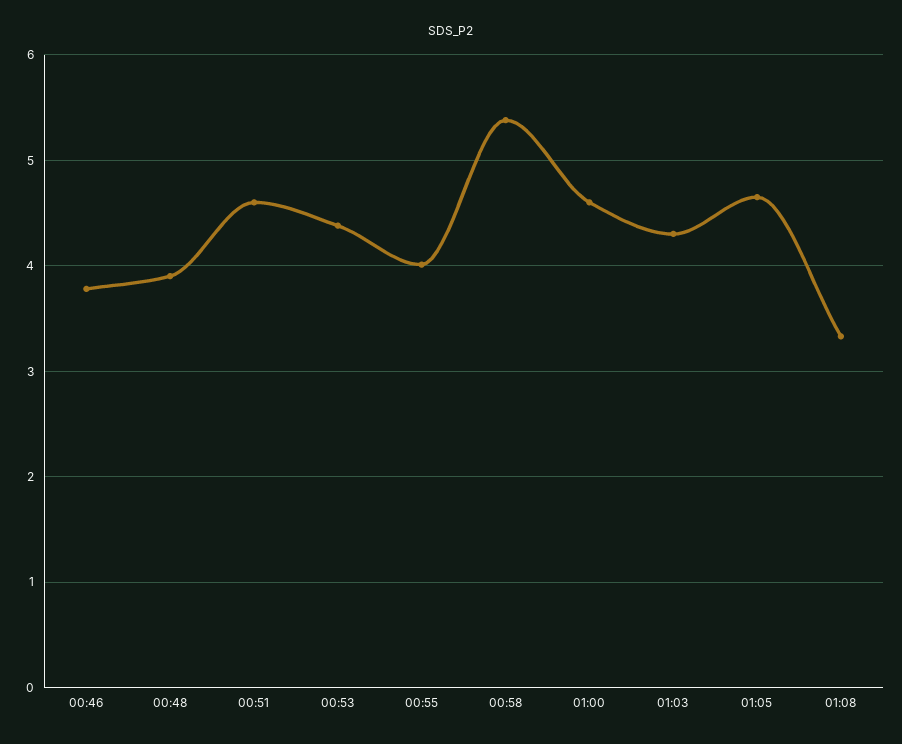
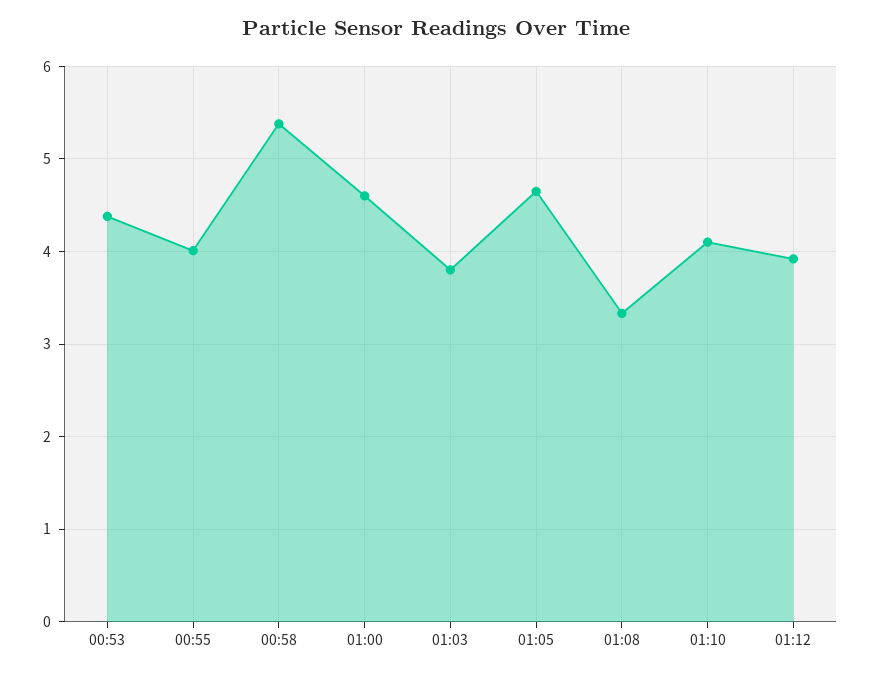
00:46: 3.8 -> none
00:48: 3.9 -> none
00:51: 4.6 -> none
01:03: 4.3 -> 3.8
01:10: none -> 4.1
01:12: none -> 3.9

